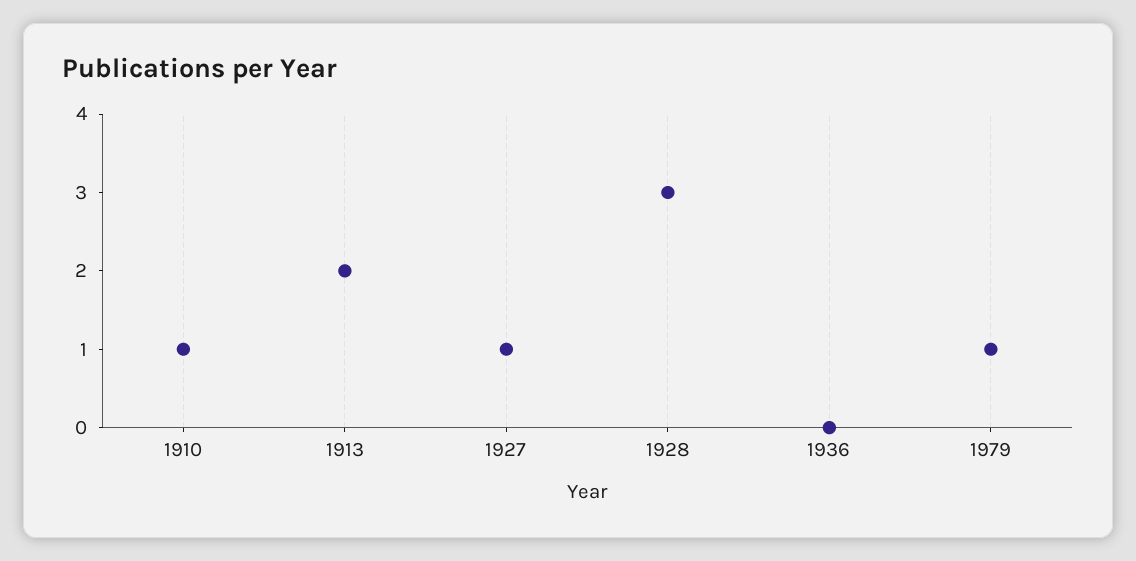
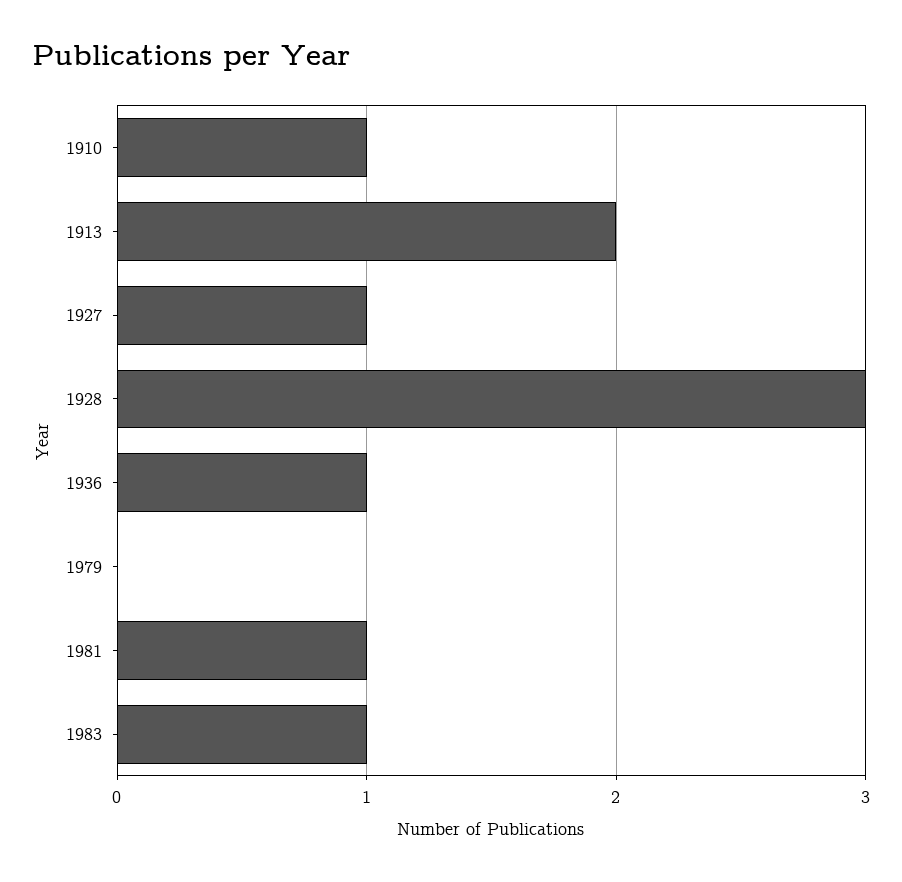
1936: 0 -> 1
1979: 1 -> 0
1981: none -> 1
1983: none -> 1

